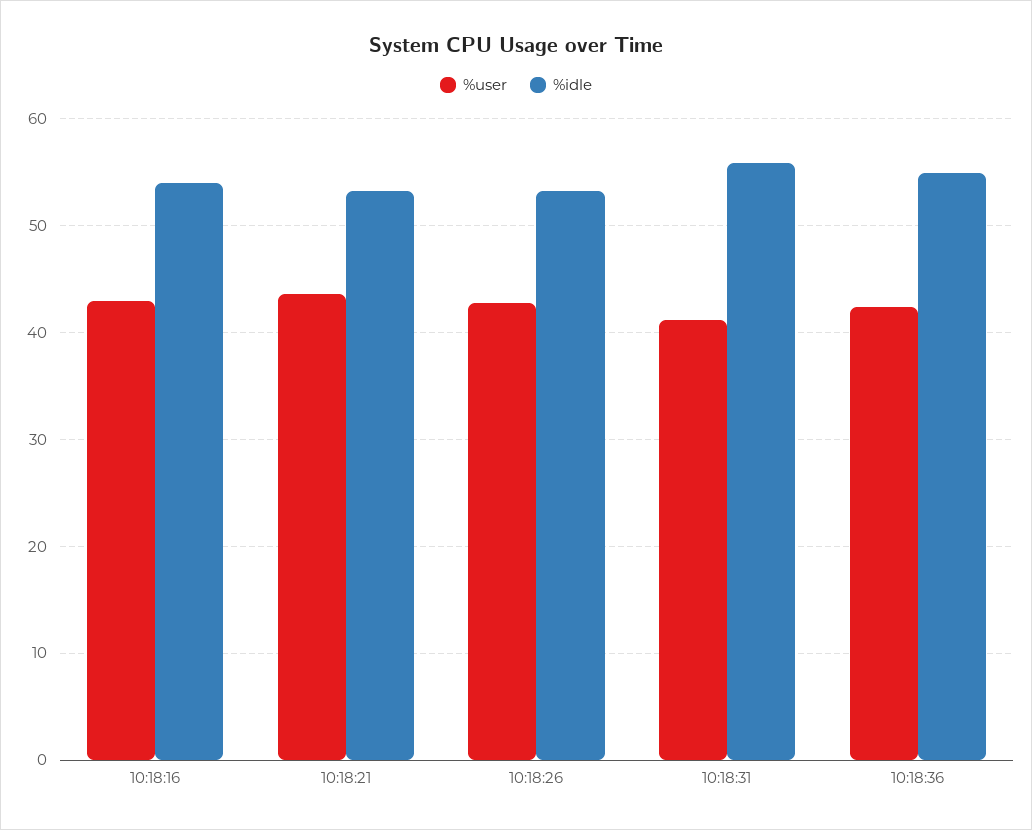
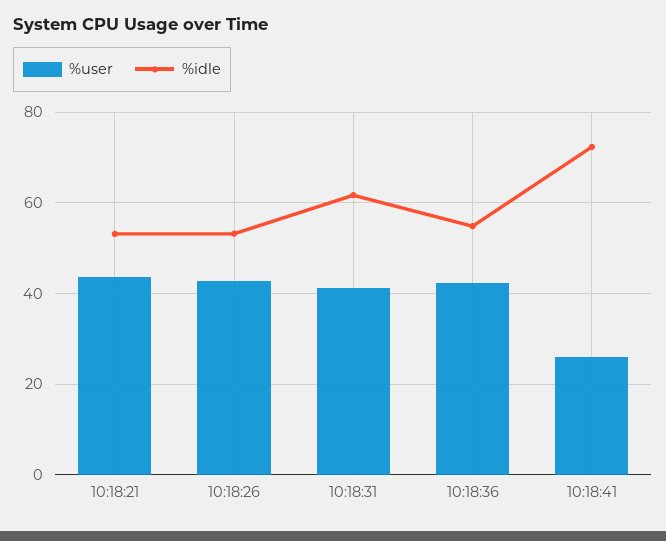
%user, 10:18:16: 43 -> none
%idle, 10:18:16: 54 -> none
%idle, 10:18:31: 56 -> 62
%user, 10:18:41: none -> 26
%idle, 10:18:41: none -> 72

